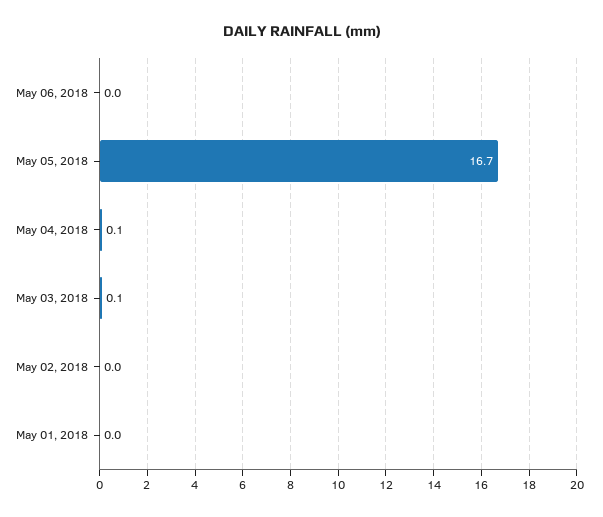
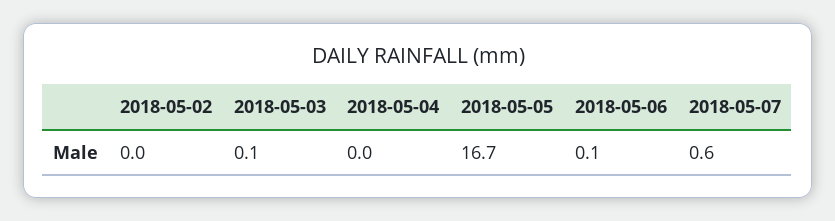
May 06, 2018: 0 -> 0.1
May 04, 2018: 0.1 -> 0
May 01, 2018: 0 -> none
2018-05-07: none -> 0.6

